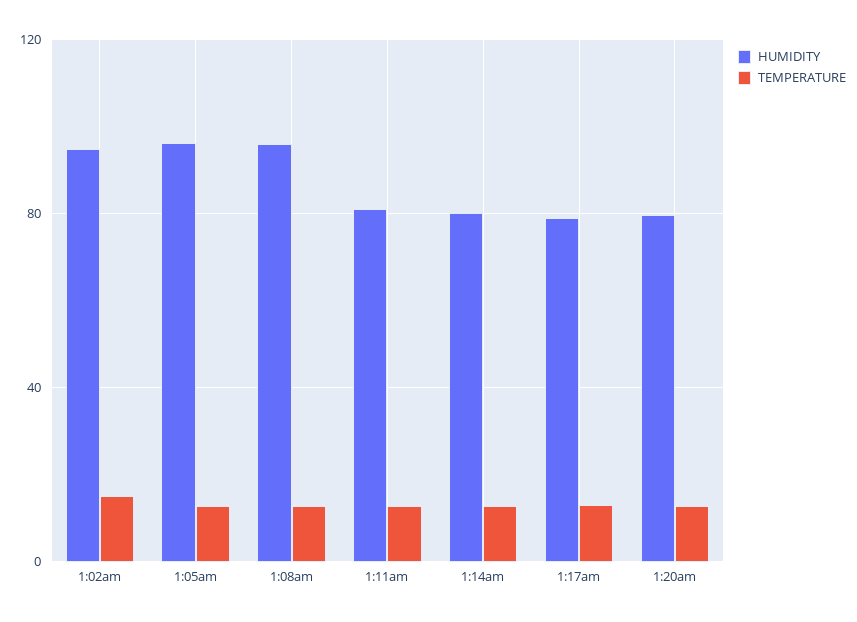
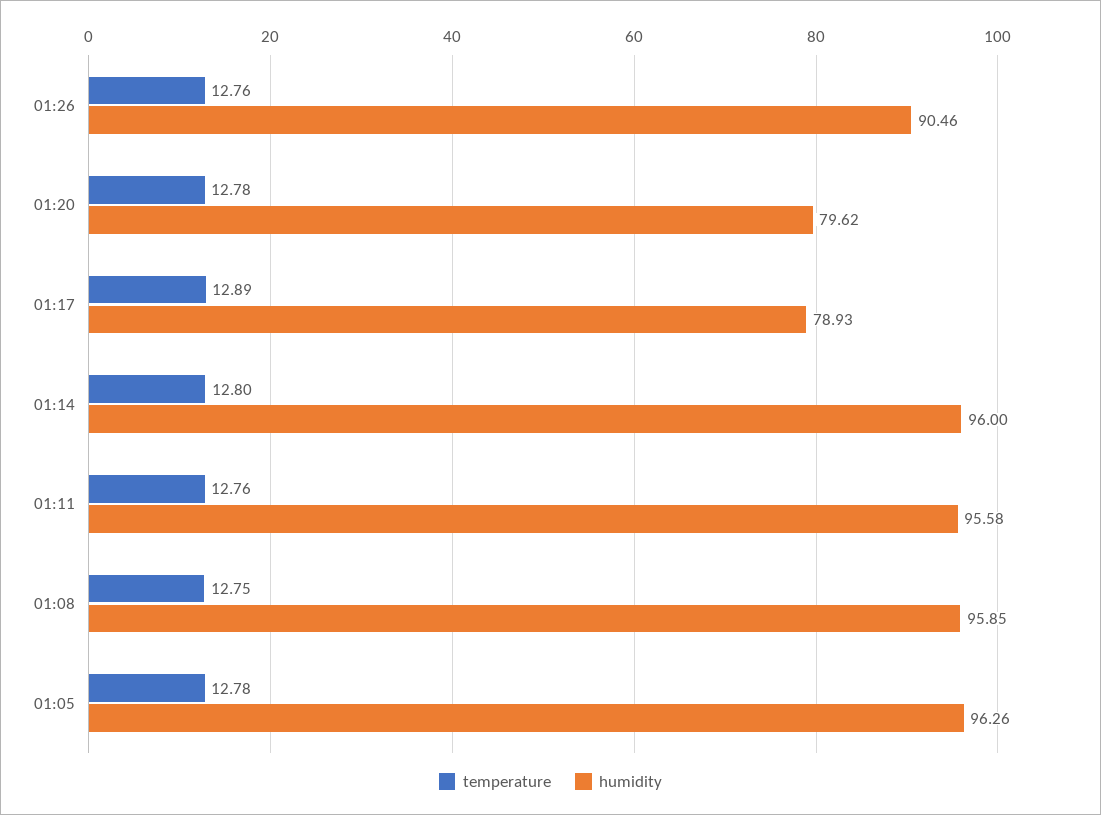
HUMIDITY, 1:02am: 95 -> none
TEMPERATURE, 1:02am: 15 -> none
HUMIDITY, 1:11am: 80 -> 95.58
HUMIDITY, 1:14am: 80 -> 96
TEMPERATURE, 01:26: none -> 12.76
HUMIDITY, 01:26: none -> 90.46

